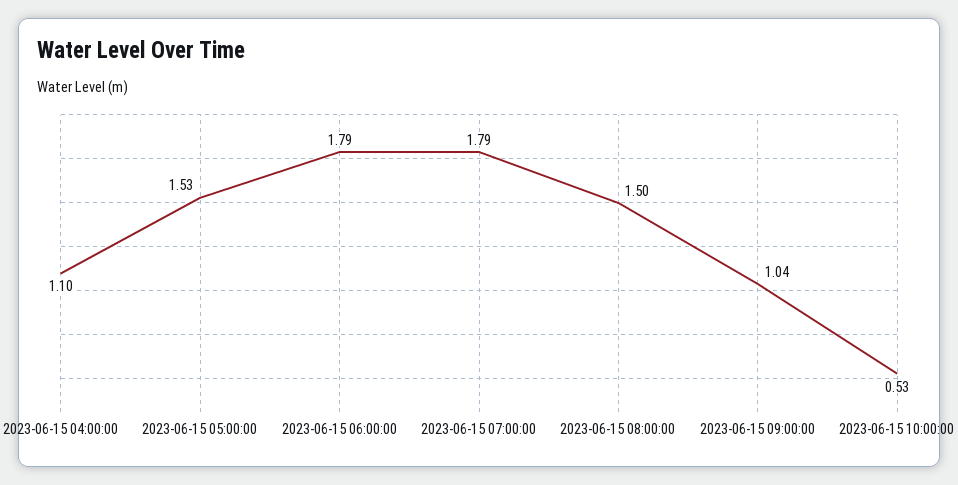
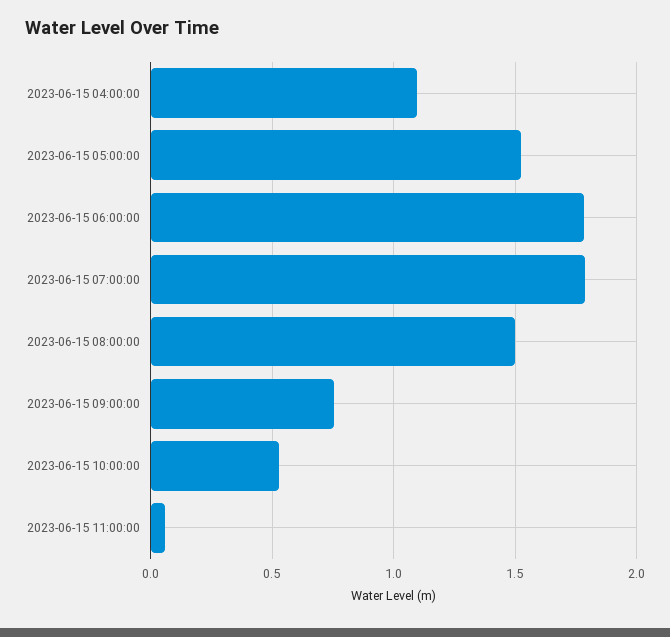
2023-06-15 09:00:00: 1.04 -> 0.75
2023-06-15 11:00:00: none -> 0.05

